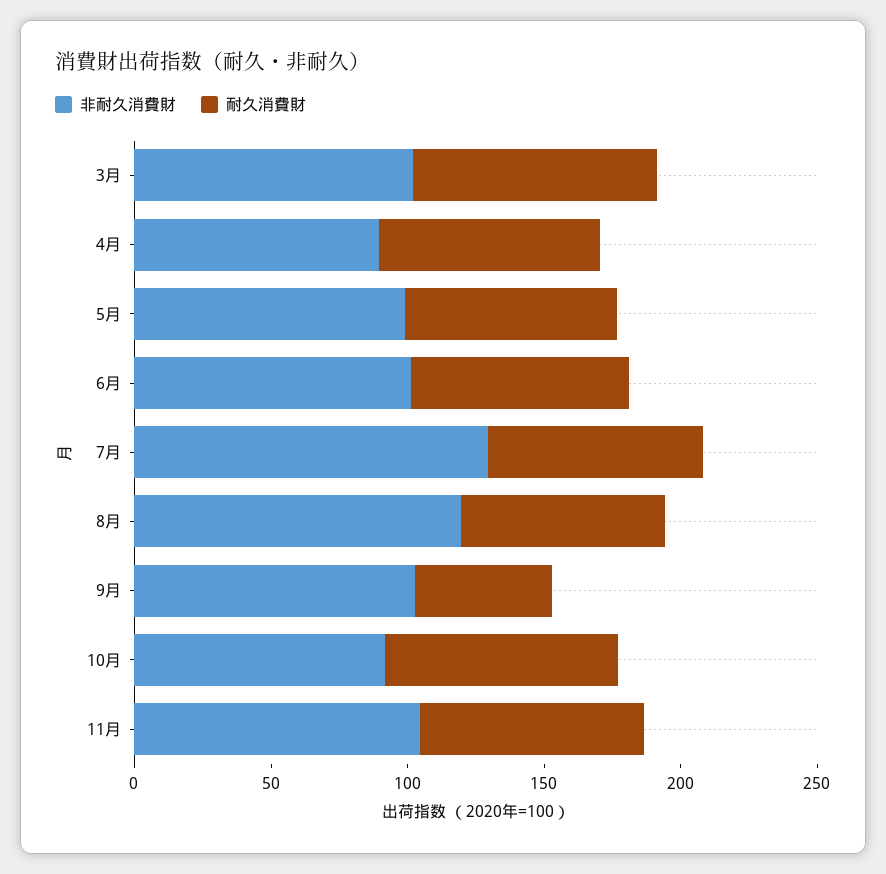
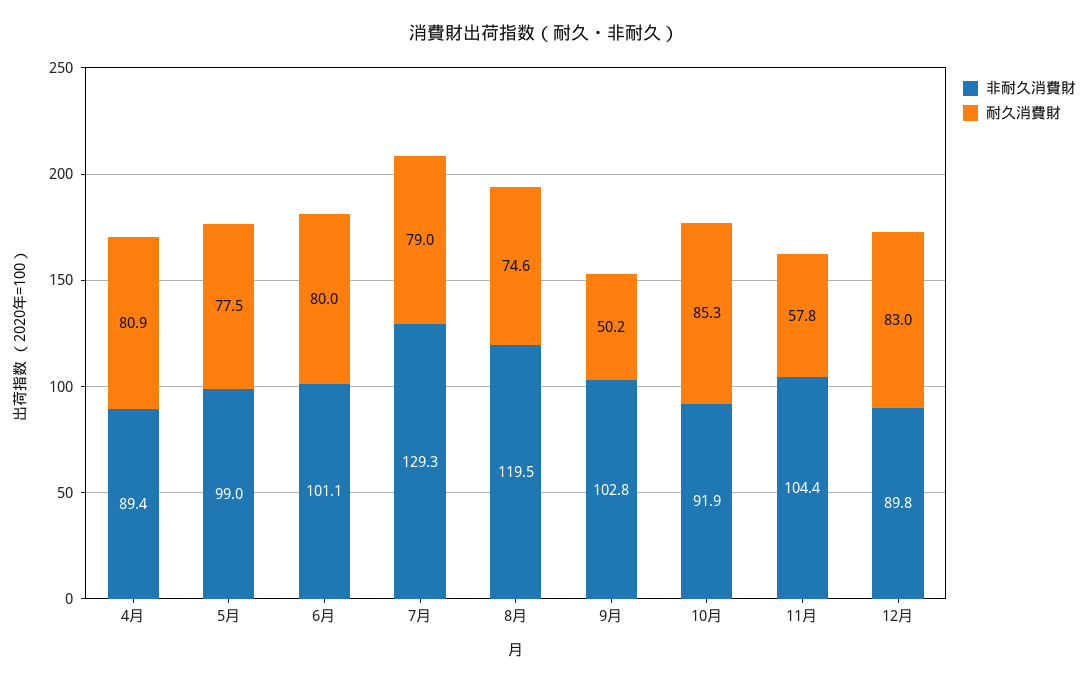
非耐久消費財, 3月: 100 -> none
耐久消費財, 3月: 90 -> none
耐久消費財, 11月: 80 -> 57.8
非耐久消費財, 12月: none -> 89.8
耐久消費財, 12月: none -> 83

